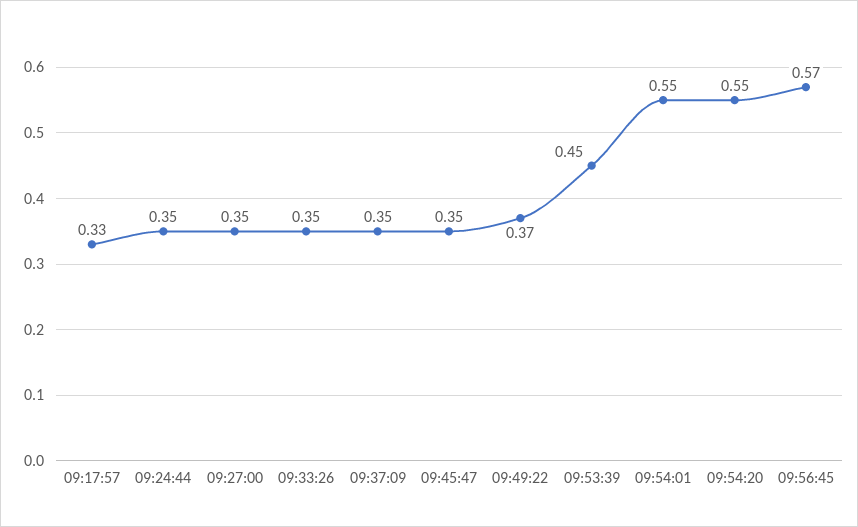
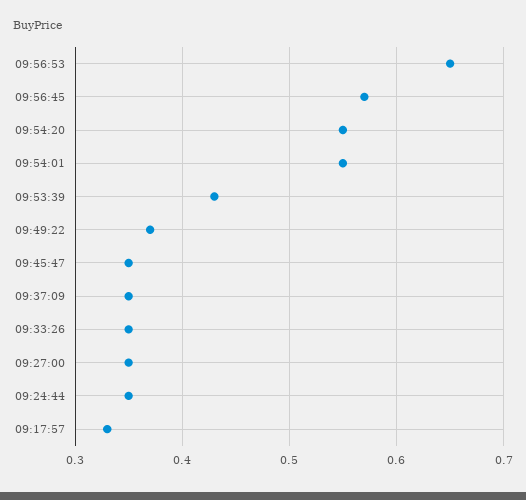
09:53:39: 0.45 -> 0.43
09:56:53: none -> 0.65

